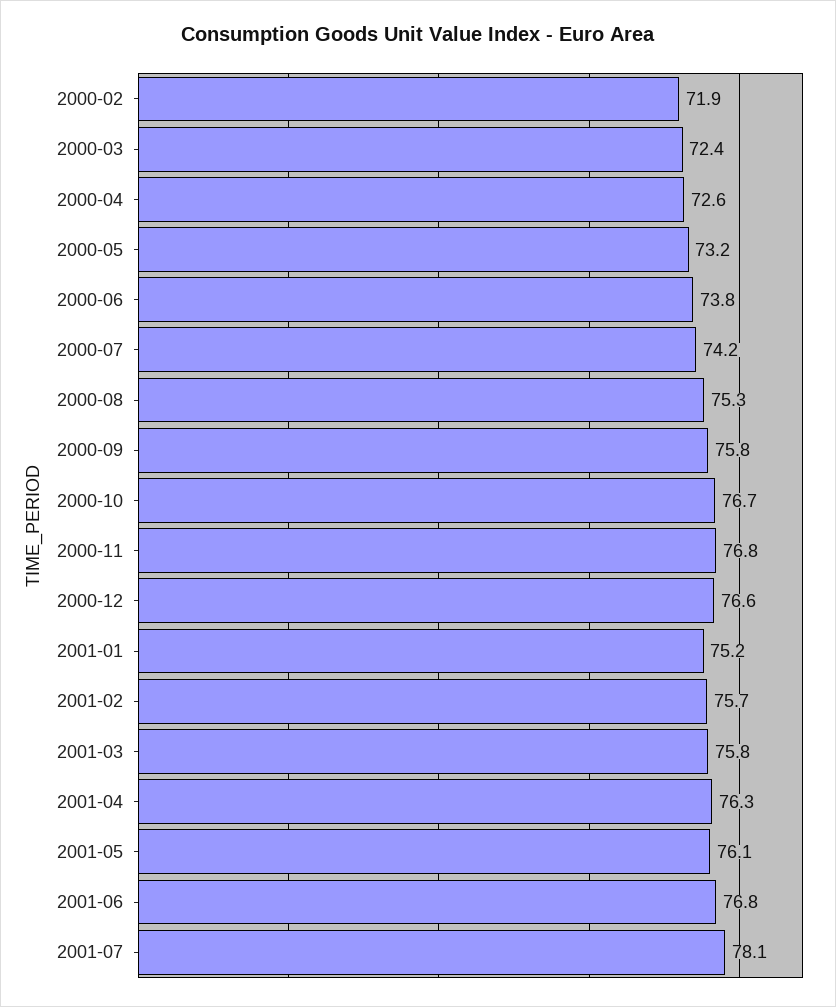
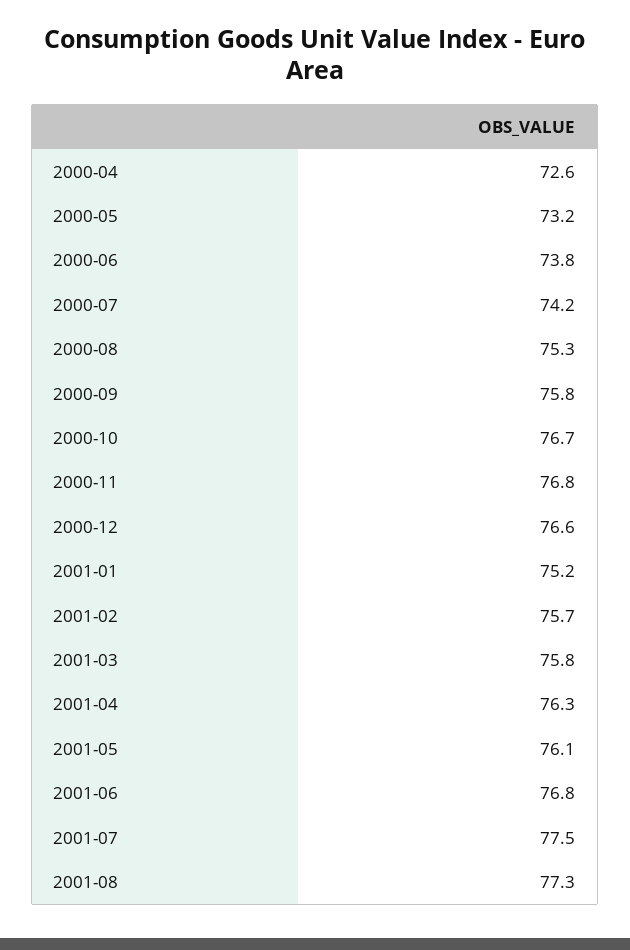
2000-02: 71.9 -> none
2000-03: 72.4 -> none
2001-07: 78.1 -> 77.5
2001-08: none -> 77.3

